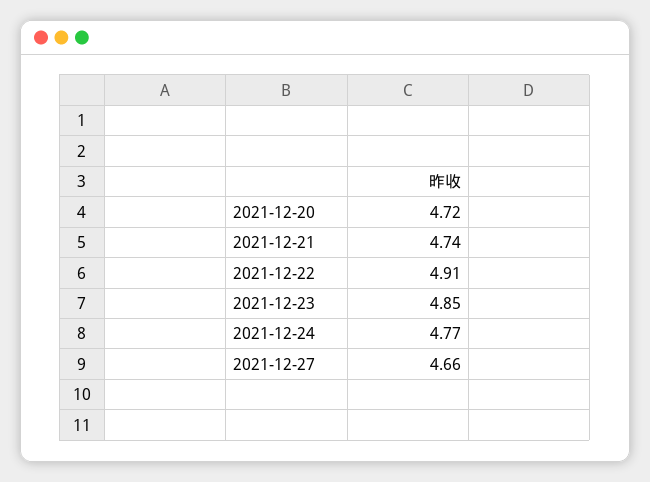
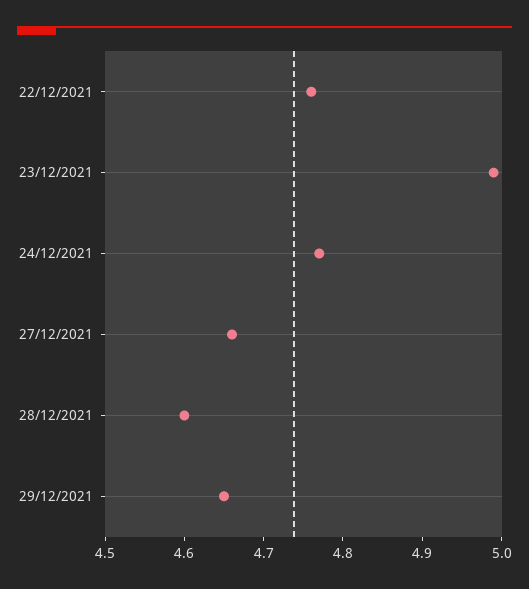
2021-12-20: 4.72 -> none
2021-12-21: 4.74 -> none
2021-12-22: 4.91 -> 4.75
2021-12-23: 4.85 -> 5
28/12/2021: none -> 4.6
29/12/2021: none -> 4.65

